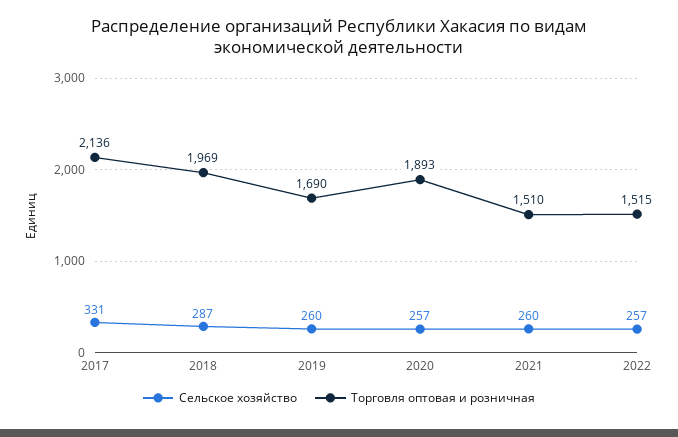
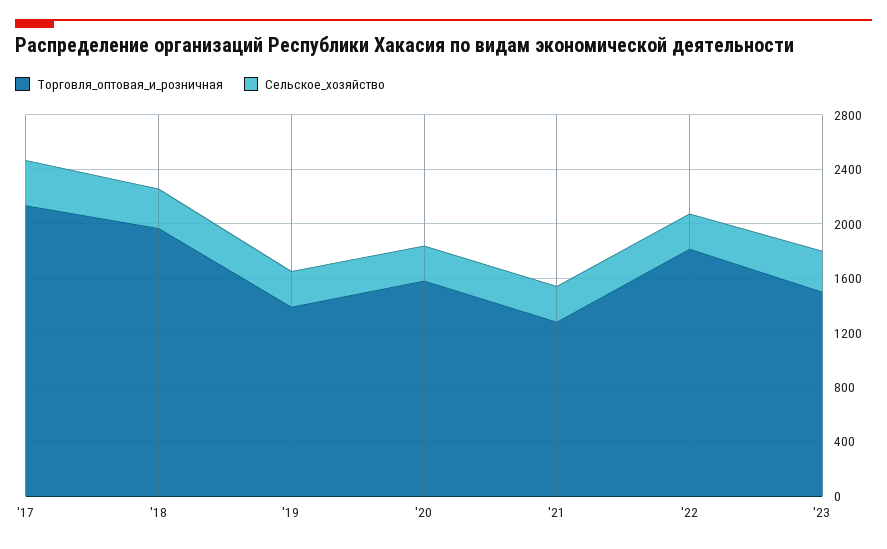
Торговля оптовая и розничная, 2019: 1690 -> 1400
Торговля оптовая и розничная, 2020: 1893 -> 1600
Торговля оптовая и розничная, 2021: 1510 -> 1300
Торговля оптовая и розничная, 2022: 1515 -> 1800
Торговля оптовая и розничная, '23: none -> 1500
Сельское хозяйство, '23: none -> 300

